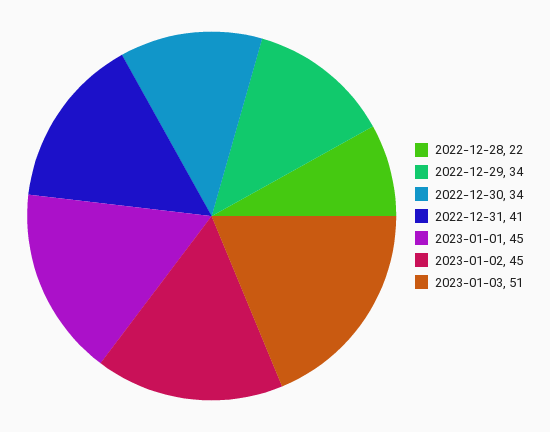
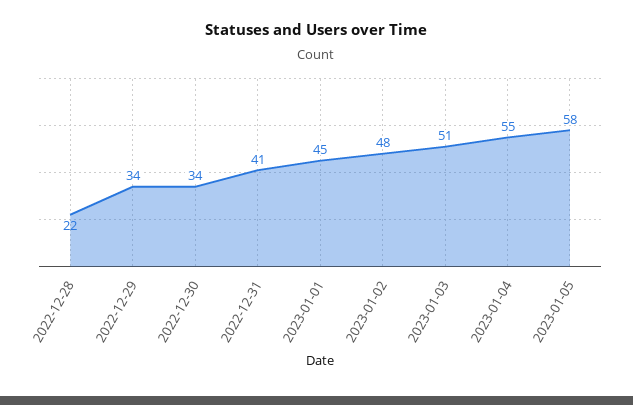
2023-01-02: 45 -> 48
2023-01-04: none -> 55
2023-01-05: none -> 58

